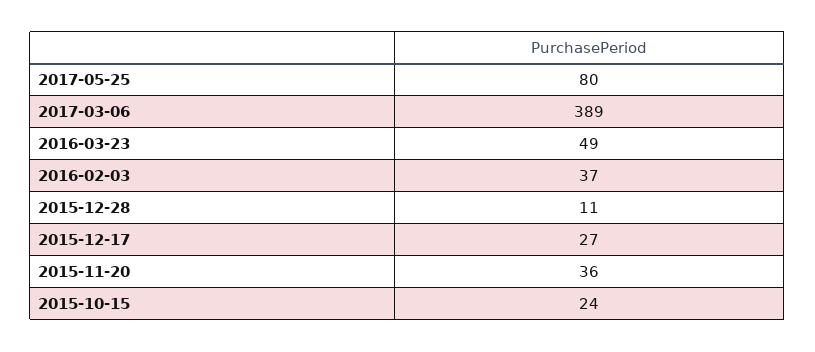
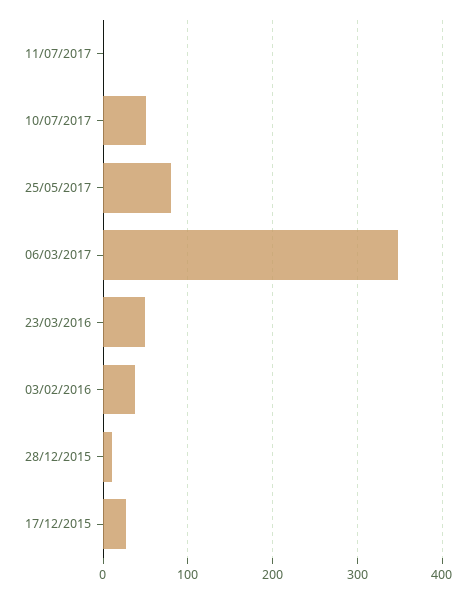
2017-03-06: 389 -> 350
2015-11-20: 36 -> none
2015-10-15: 24 -> none
11/07/2017: none -> 0
10/07/2017: none -> 50

